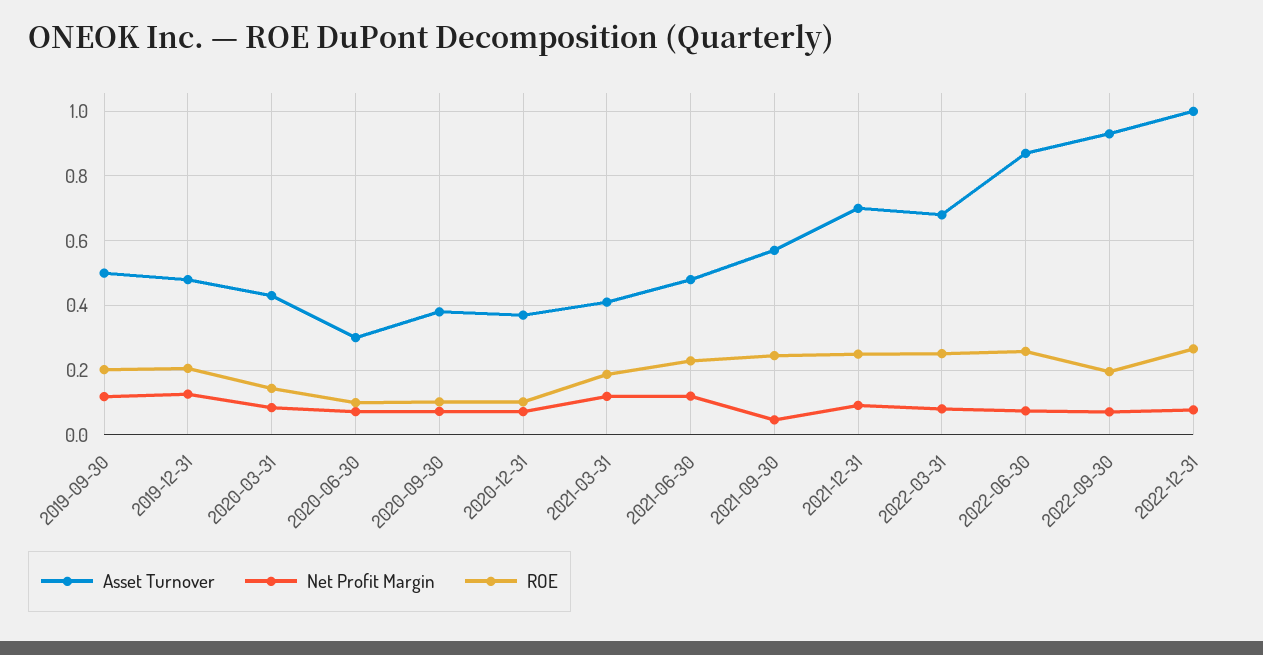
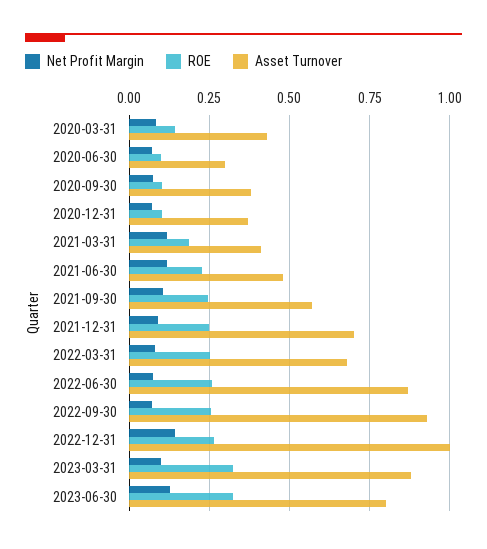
Asset Turnover, 2019-09-30: 0.5 -> none
Net Profit Margin, 2019-09-30: 0.12 -> none
ROE, 2019-09-30: 0.2 -> none
Asset Turnover, 2019-12-31: 0.48 -> none
Net Profit Margin, 2019-12-31: 0.12 -> none
ROE, 2019-12-31: 0.2 -> none
Net Profit Margin, 2021-09-30: 0.04 -> 0.1
ROE, 2022-09-30: 0.2 -> 0.25
Net Profit Margin, 2022-12-31: 0.08 -> 0.15
Net Profit Margin, 2023-03-31: none -> 0.1
ROE, 2023-03-31: none -> 0.325
Asset Turnover, 2023-03-31: none -> 0.875
Net Profit Margin, 2023-06-30: none -> 0.125
ROE, 2023-06-30: none -> 0.325
Asset Turnover, 2023-06-30: none -> 0.8

